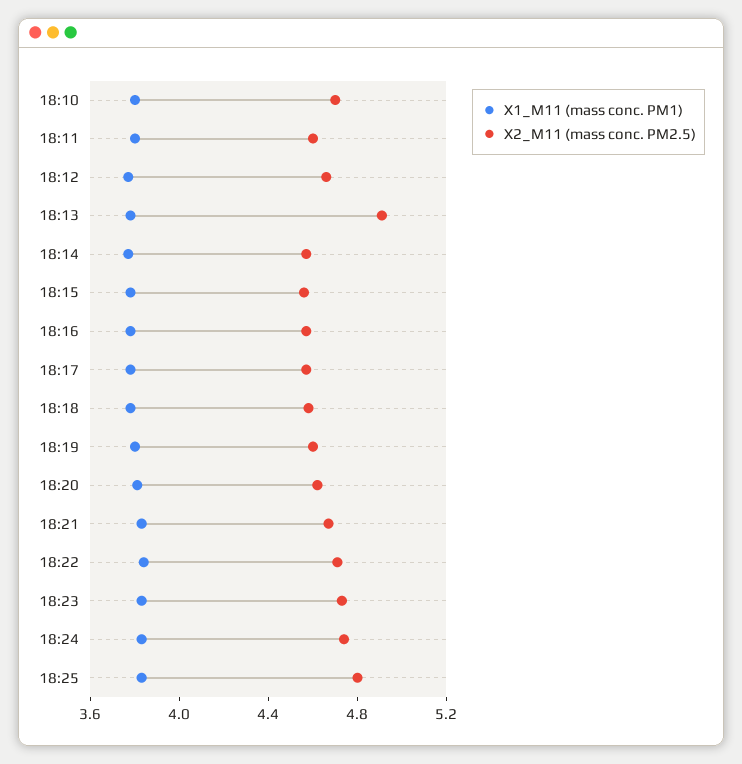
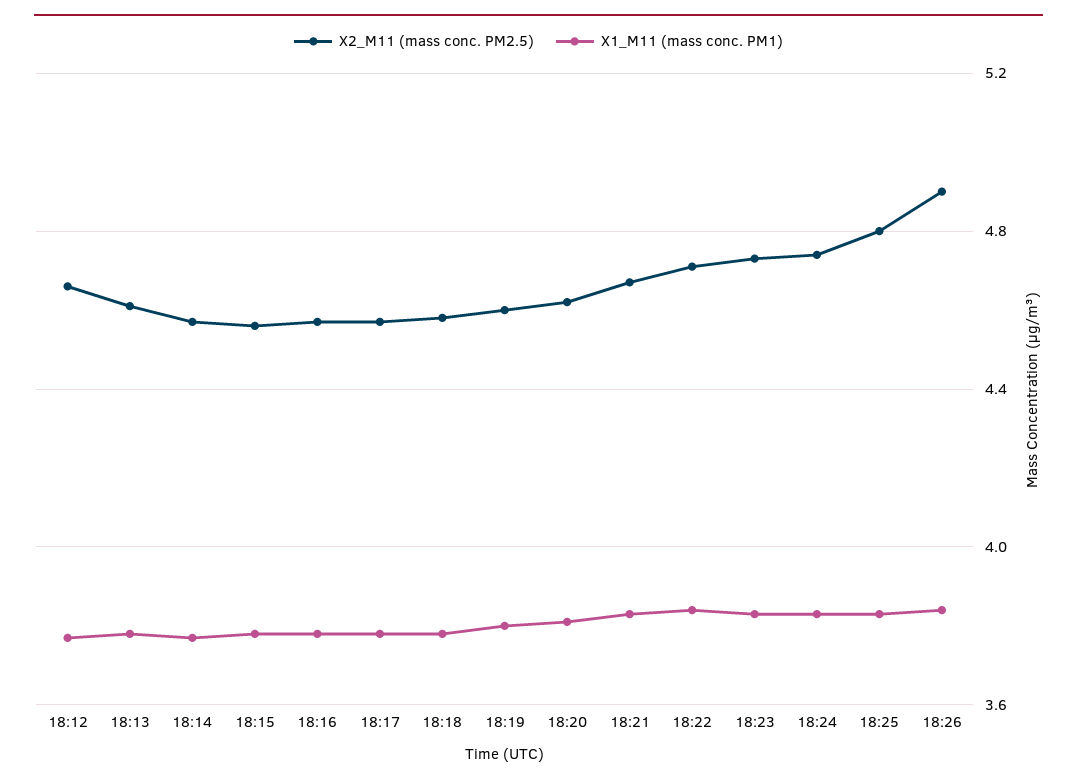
X1_M11 (mass conc. PM1), 18:10: 3.8 -> none
X2_M11 (mass conc. PM2.5), 18:10: 4.7 -> none
X1_M11 (mass conc. PM1), 18:11: 3.8 -> none
X2_M11 (mass conc. PM2.5), 18:11: 4.6 -> none
X2_M11 (mass conc. PM2.5), 18:13: 4.9 -> 4.6
X2_M11 (mass conc. PM2.5), 18:26: none -> 4.9
X1_M11 (mass conc. PM1), 18:26: none -> 3.85

